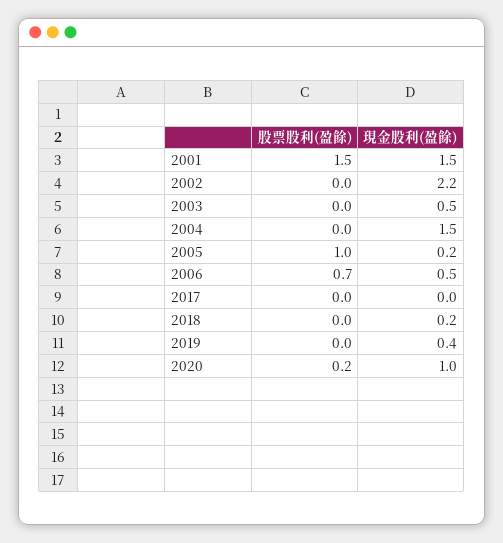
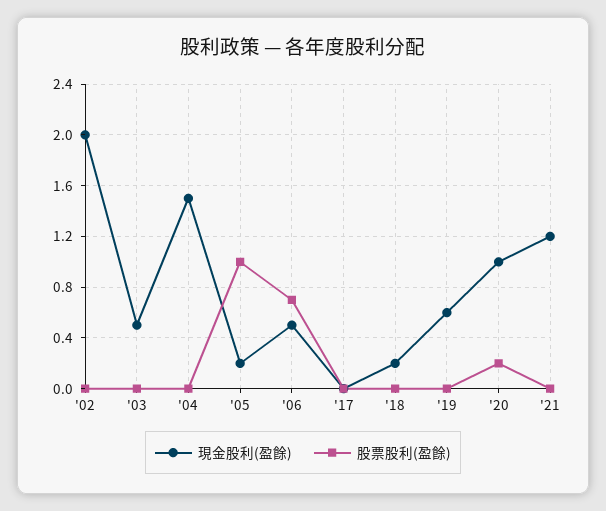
股票股利(盈餘), 2001: 1.5 -> none
現金股利(盈餘), 2001: 1.5 -> none
現金股利(盈餘), 2002: 2.2 -> 2
現金股利(盈餘), 2019: 0.4 -> 0.6
現金股利(盈餘), '21: none -> 1.2
股票股利(盈餘), '21: none -> 0

